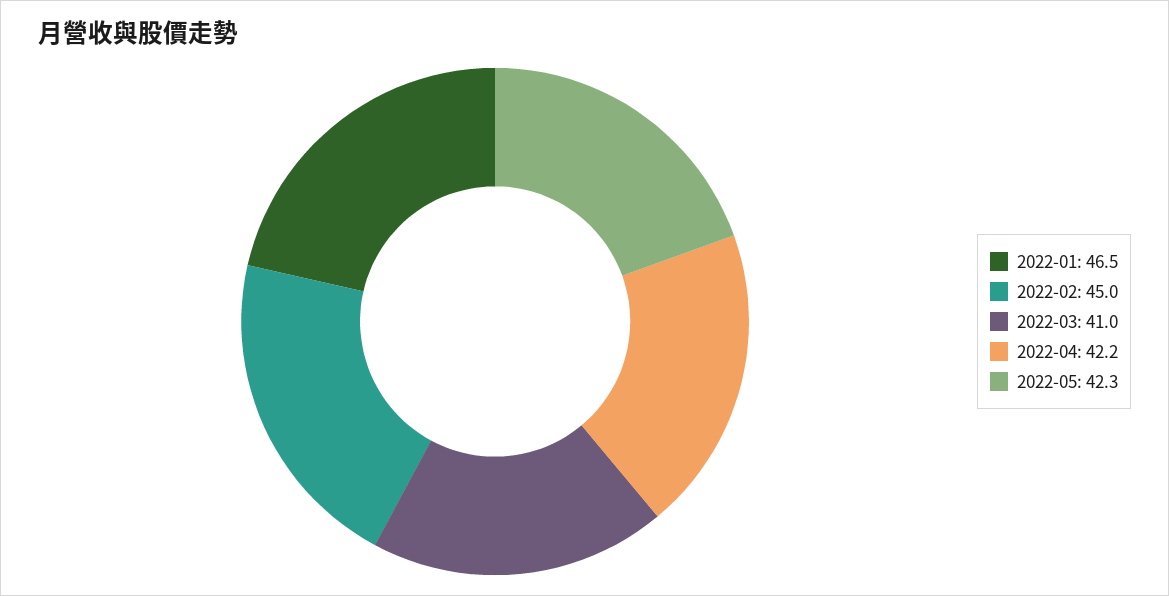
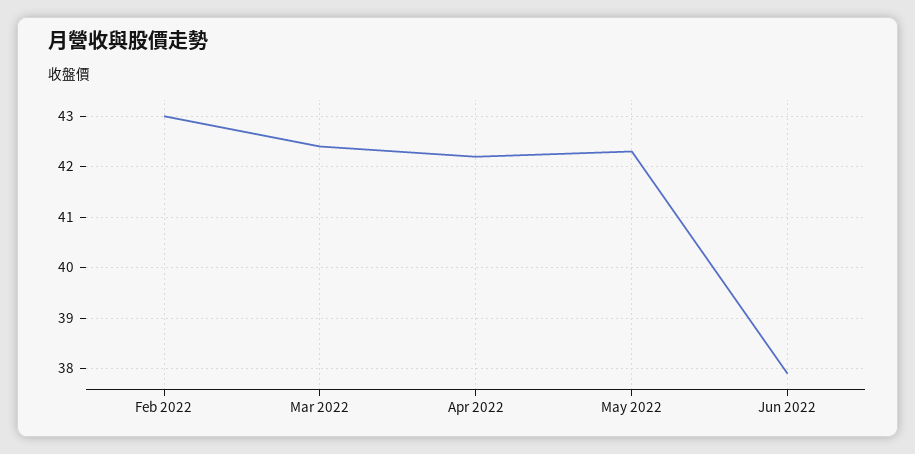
2022-01: 46.5 -> none
2022-02: 45 -> 43
2022-03: 41 -> 42.5
Jun 2022: none -> 38

